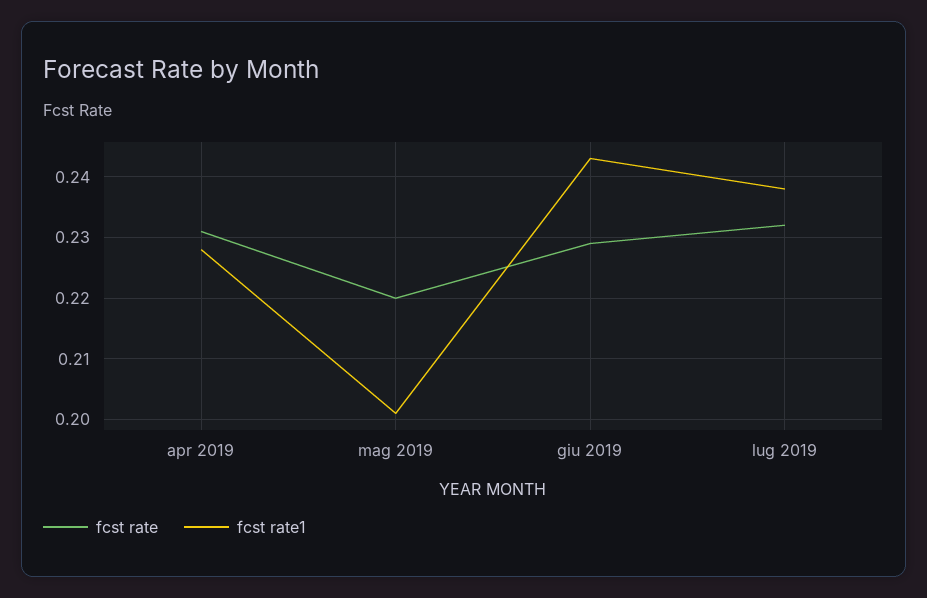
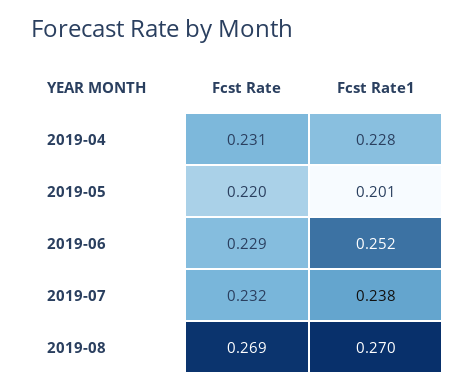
fcst rate1, giu 2019: 0.243 -> 0.252
fcst rate, 2019-08: none -> 0.269
fcst rate1, 2019-08: none -> 0.27

